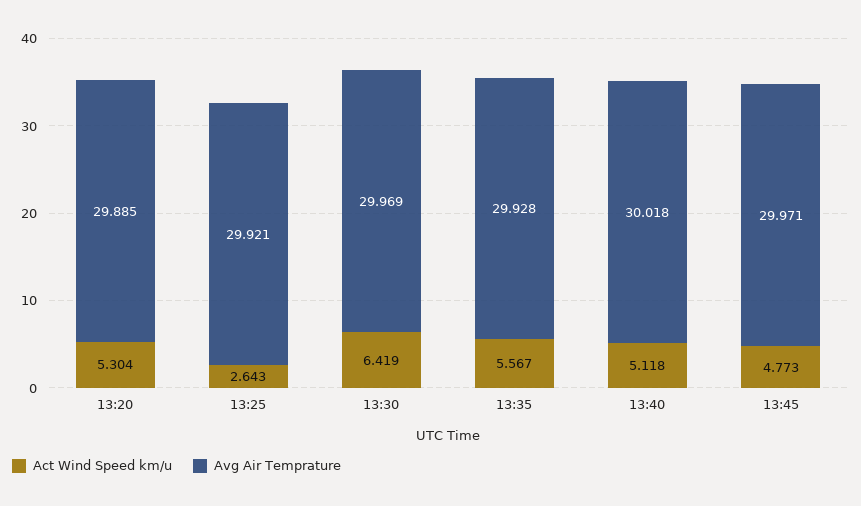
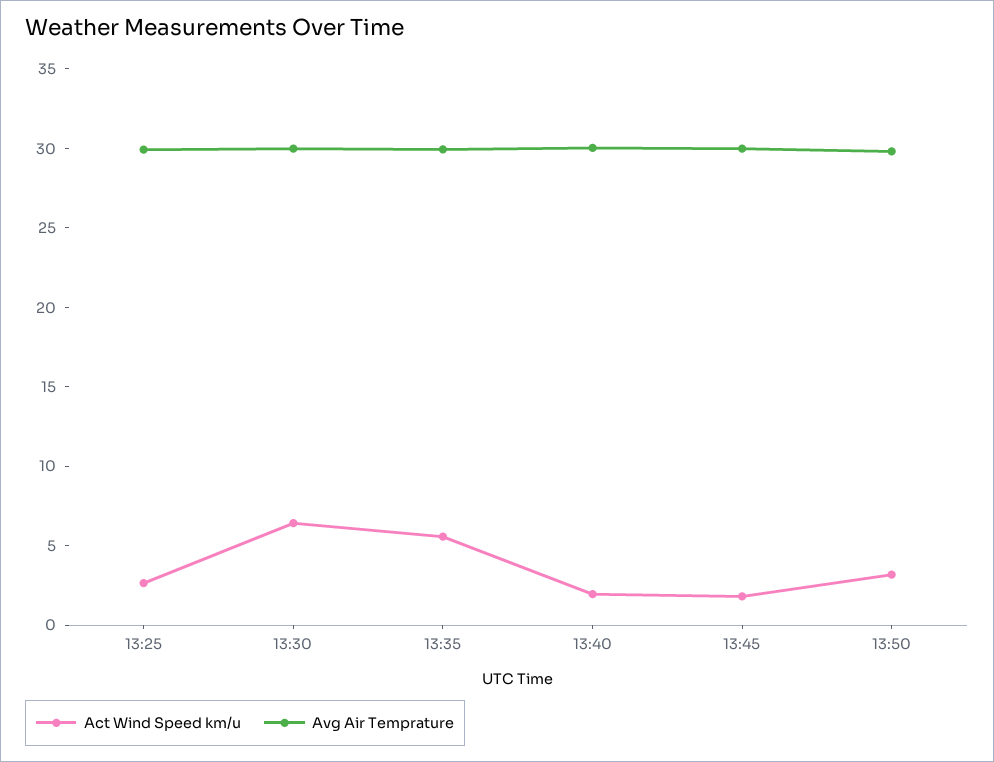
Act Wind Speed km/u, 13:20: 5.304 -> none
Avg Air Temprature, 13:20: 29.885 -> none
Act Wind Speed km/u, 13:40: 5.118 -> 2
Act Wind Speed km/u, 13:45: 4.773 -> 2
Act Wind Speed km/u, 13:50: none -> 3
Avg Air Temprature, 13:50: none -> 30

